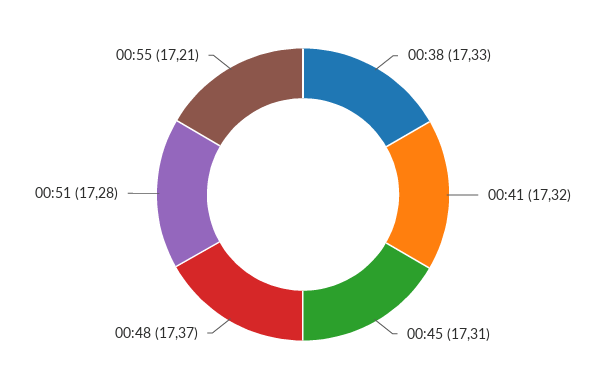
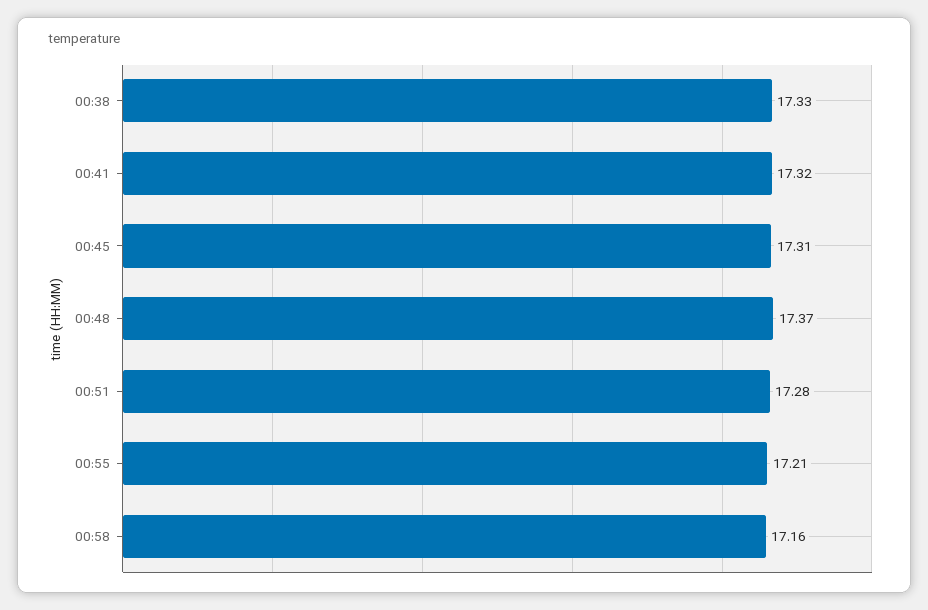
00:58: none -> 17.16

